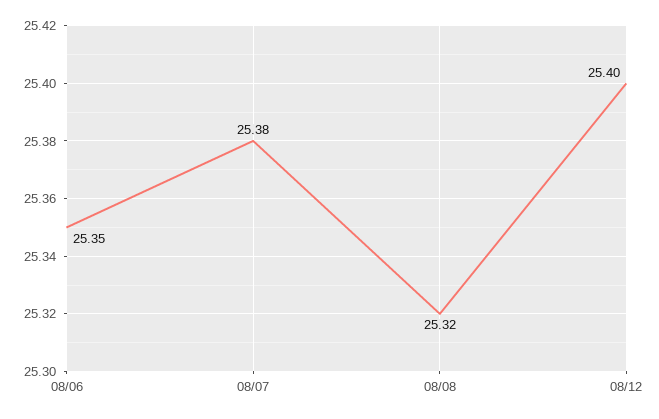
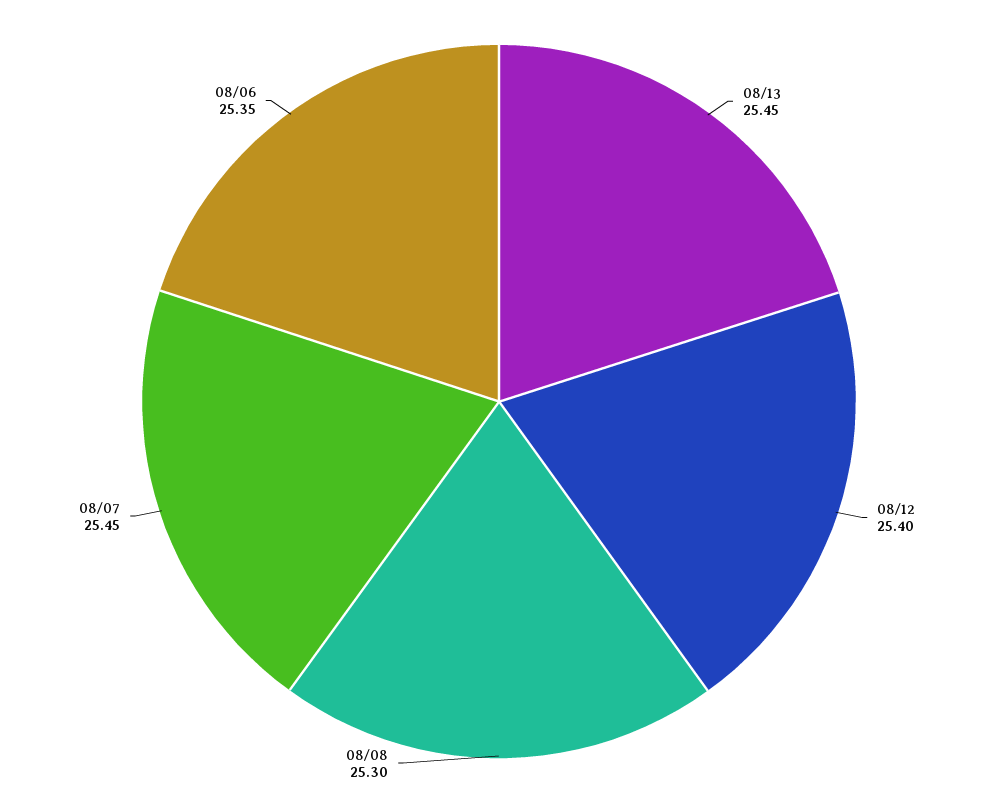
08/07: 25.38 -> 25.45
08/08: 25.32 -> 25.3
08/13: none -> 25.45

